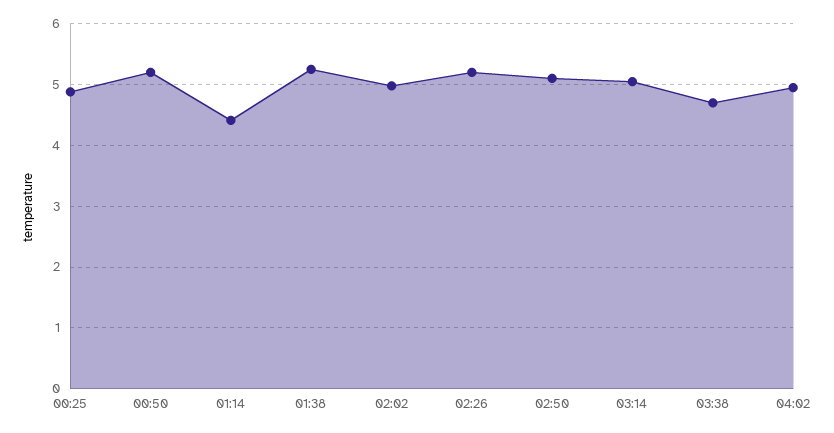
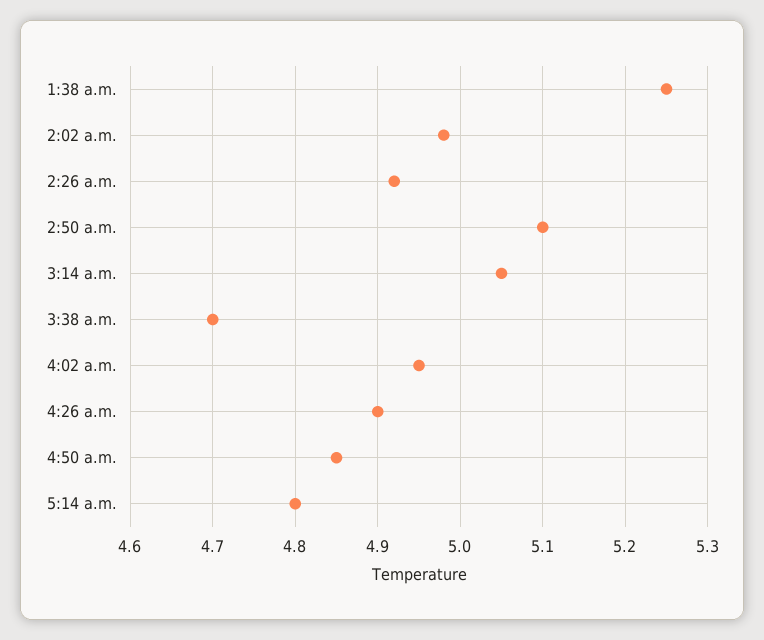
00:25: 4.9 -> none
00:50: 5.2 -> none
01:14: 4.4 -> none
02:26: 5.2 -> 4.92
4:26 a.m.: none -> 4.9
4:50 a.m.: none -> 4.85
5:14 a.m.: none -> 4.8

